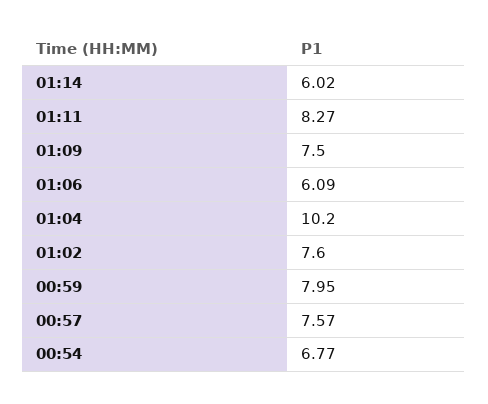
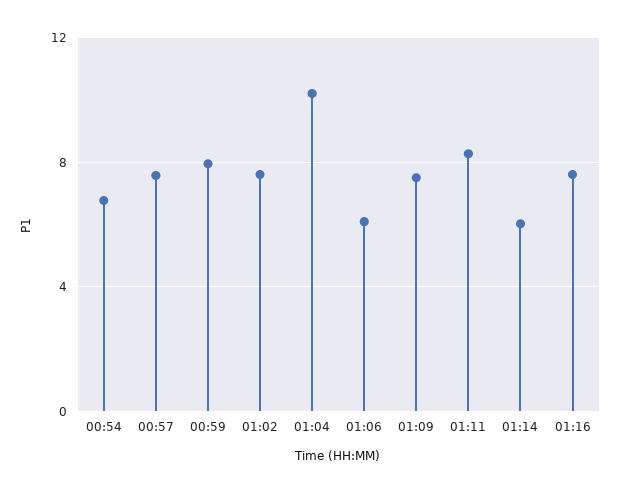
01:16: none -> 7.5

